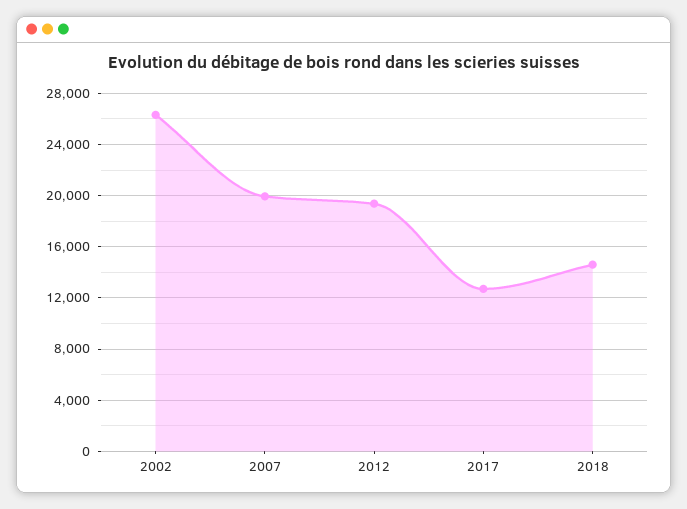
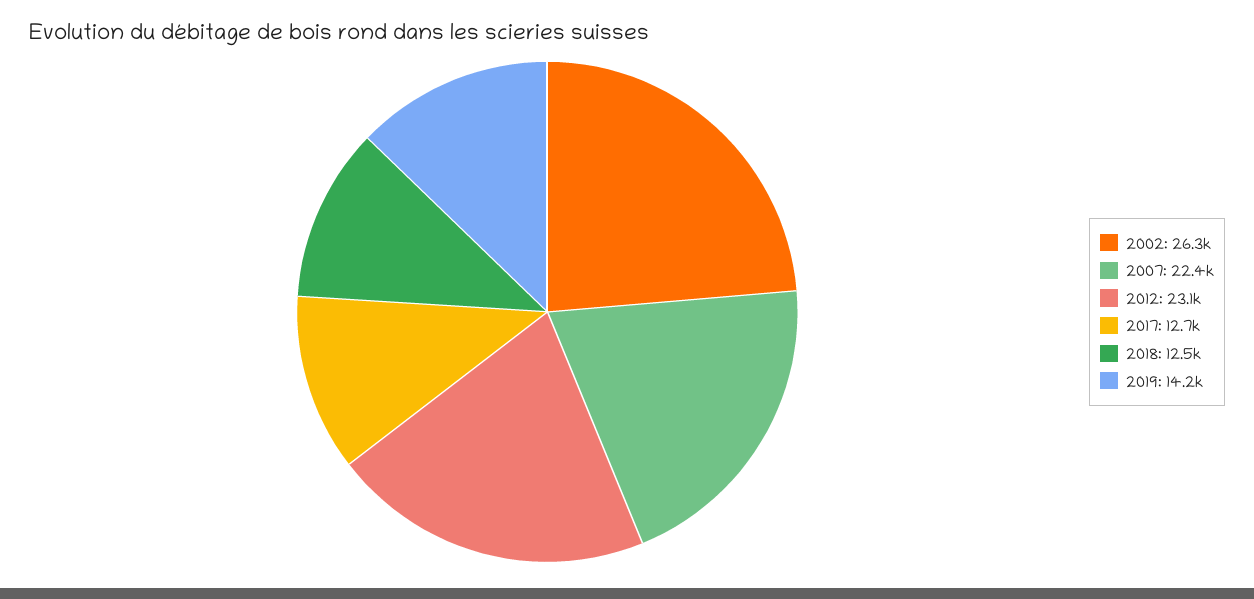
2007: 20000 -> 22400
2012: 19500 -> 23100
2018: 14500 -> 12500
2019: none -> 14200

